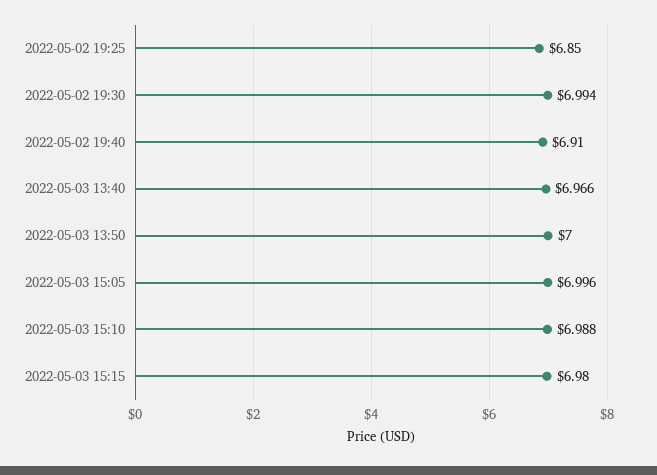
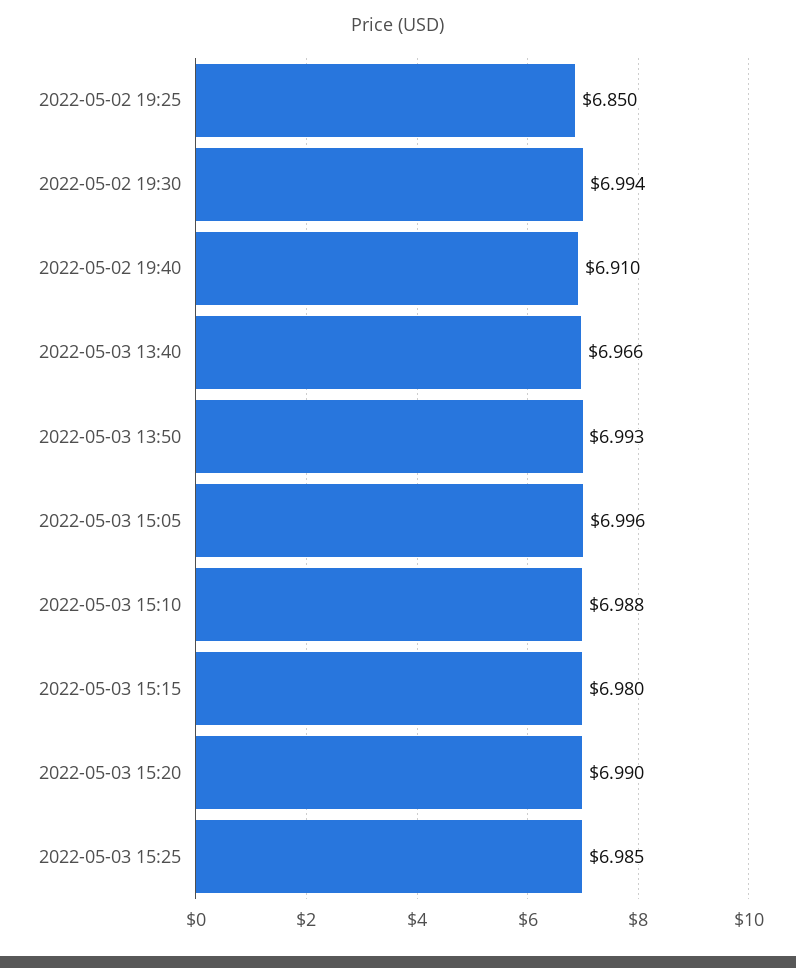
2022-05-03 13:50: 7 -> 6.993
2022-05-03 15:20: none -> 6.99
2022-05-03 15:25: none -> 6.985

